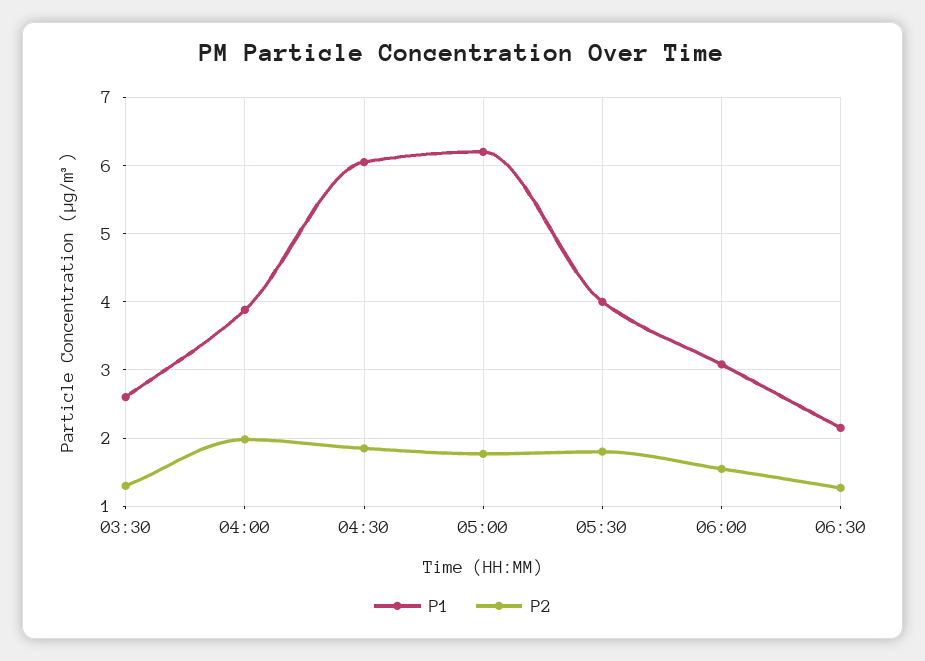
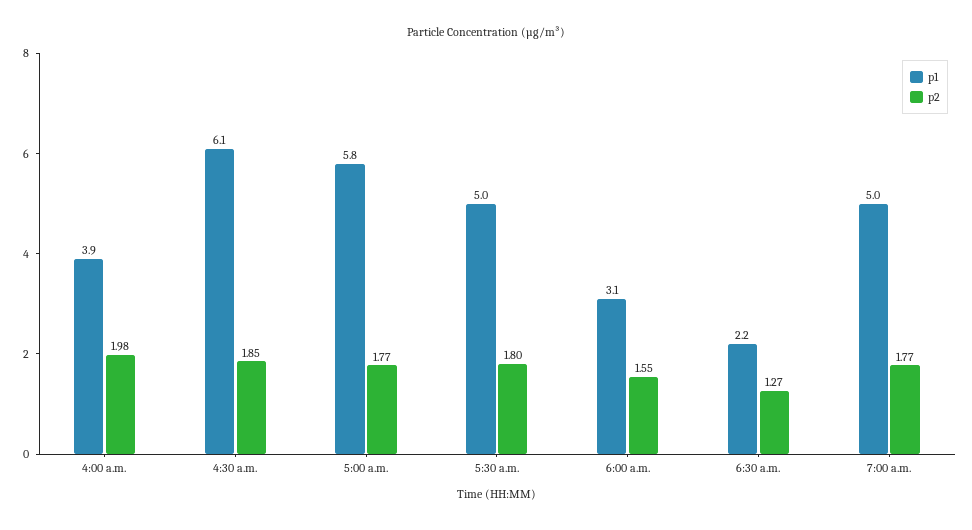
P1, 03:30: 2.6 -> none
P2, 03:30: 1.3 -> none
P1, 05:00: 6.2 -> 5.8
P1, 05:30: 4 -> 5
P1, 7:00 a.m.: none -> 5
P2, 7:00 a.m.: none -> 1.77

